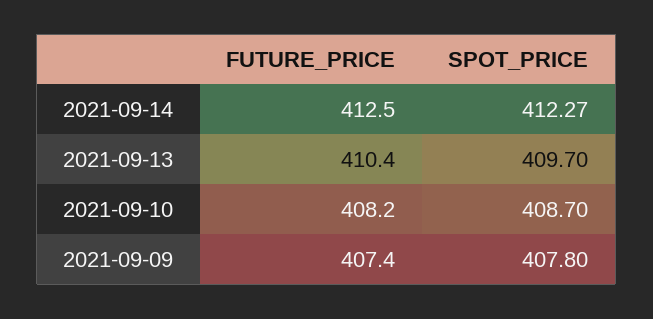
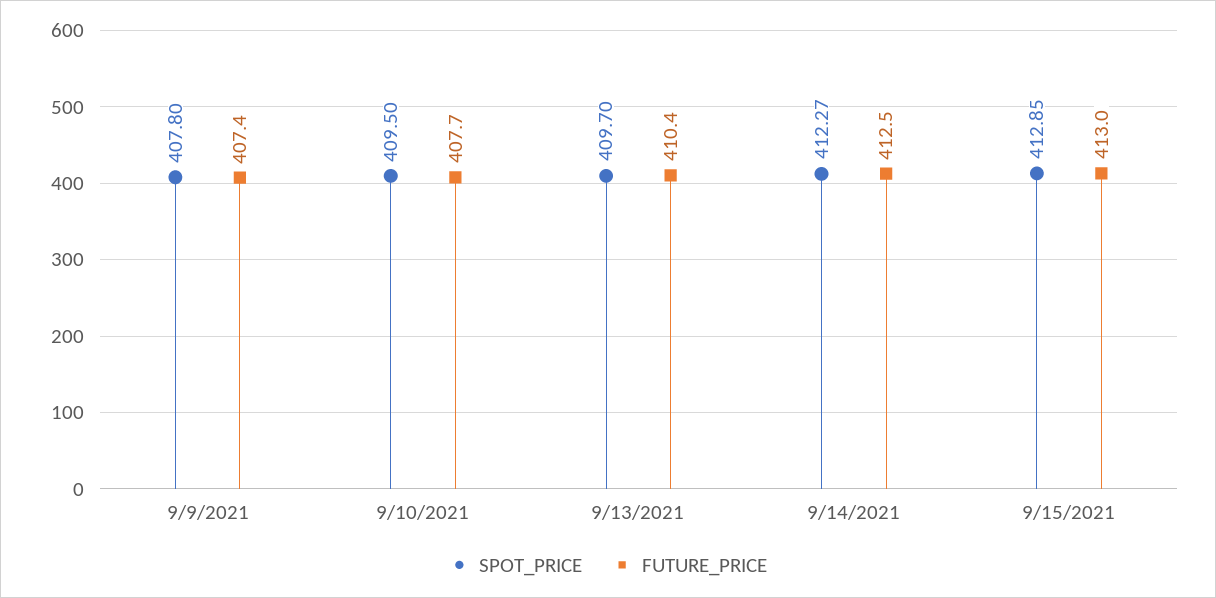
FUTURE_PRICE, 2021-09-10: 408.2 -> 407.7
SPOT_PRICE, 2021-09-10: 408.7 -> 409.5
SPOT_PRICE, 9/15/2021: none -> 412.85
FUTURE_PRICE, 9/15/2021: none -> 413

